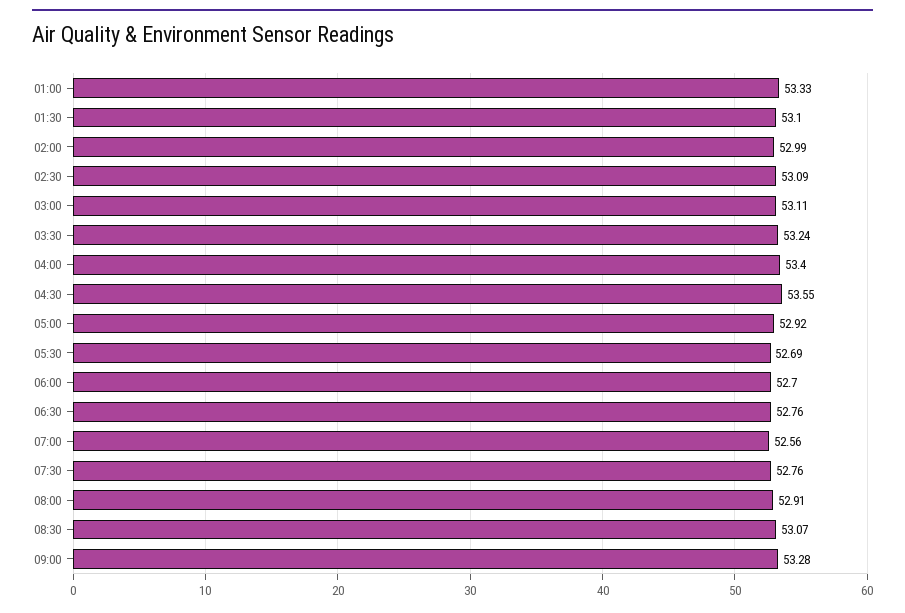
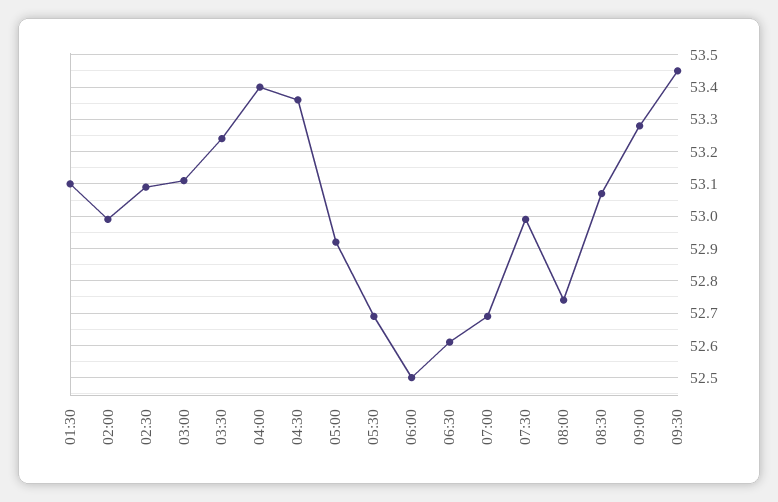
01:00: 53.33 -> none
04:30: 53.55 -> 53.35
06:00: 52.7 -> 52.5
06:30: 52.76 -> 52.6
07:00: 52.56 -> 52.7
07:30: 52.76 -> 53
08:00: 52.91 -> 52.75
09:30: none -> 53.45

